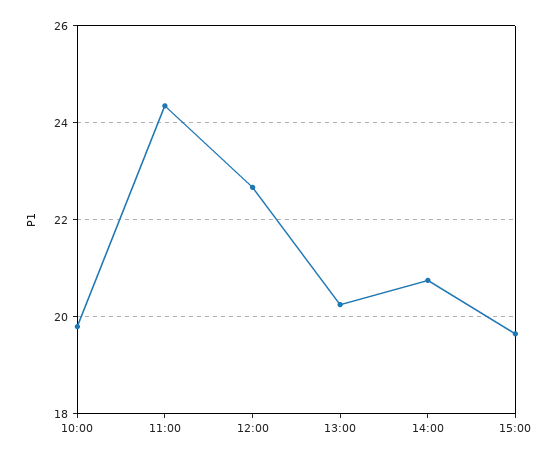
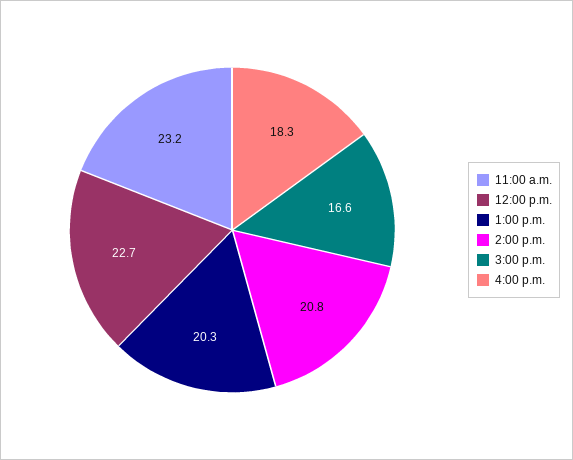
10:00: 19.8 -> none
11:00: 24.4 -> 23.2
15:00: 19.6 -> 16.6
4:00 p.m.: none -> 18.3

